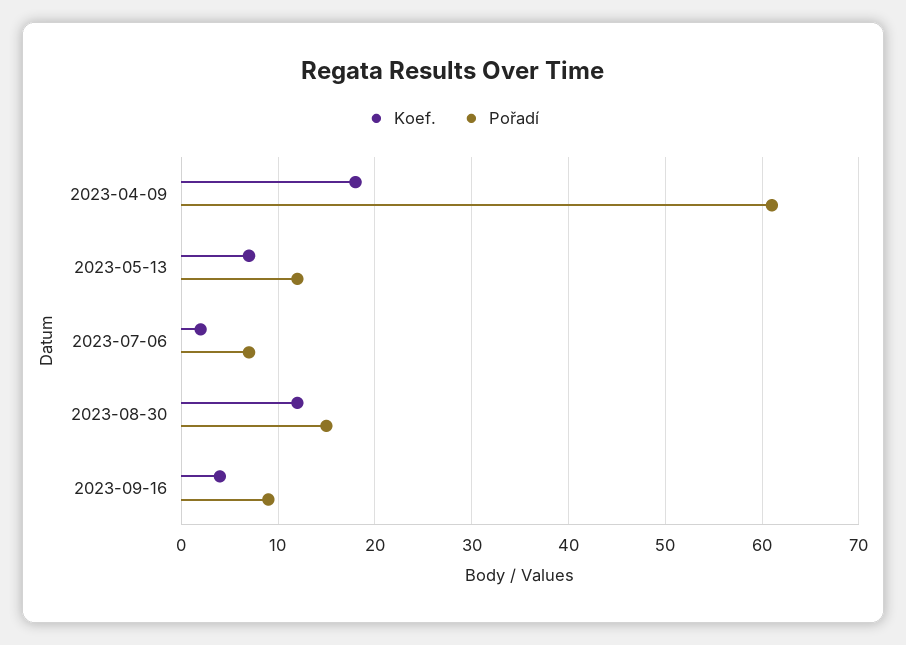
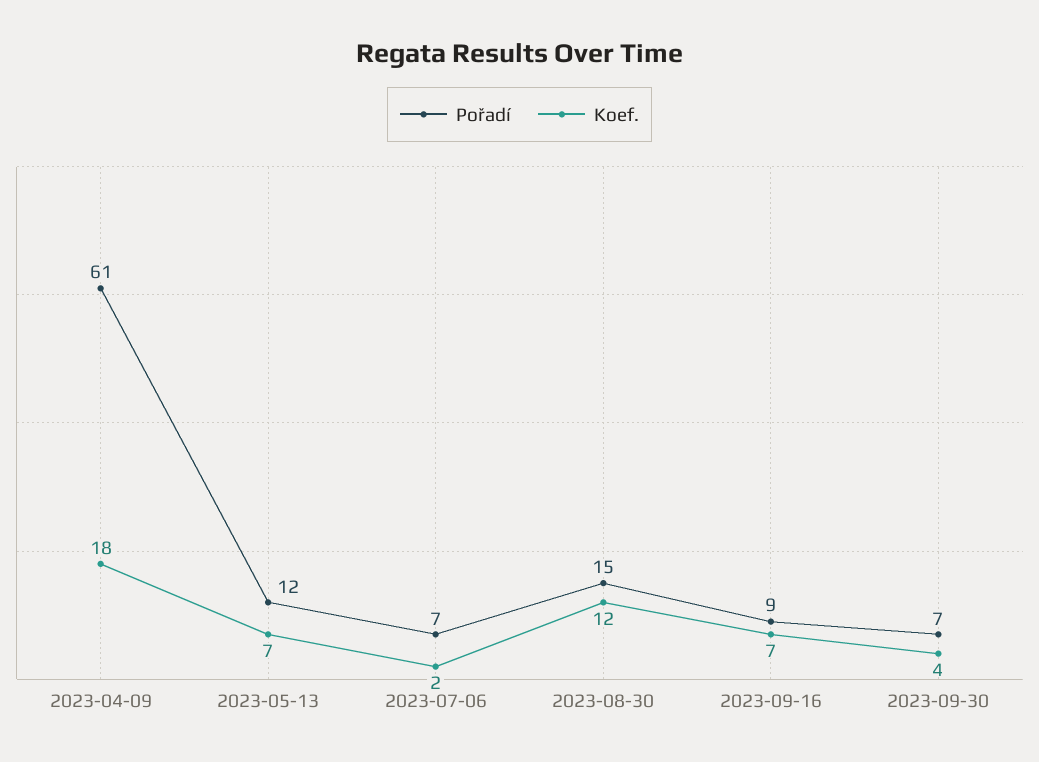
Koef., 2023-09-16: 4 -> 7
Pořadí, 2023-09-30: none -> 7
Koef., 2023-09-30: none -> 4

